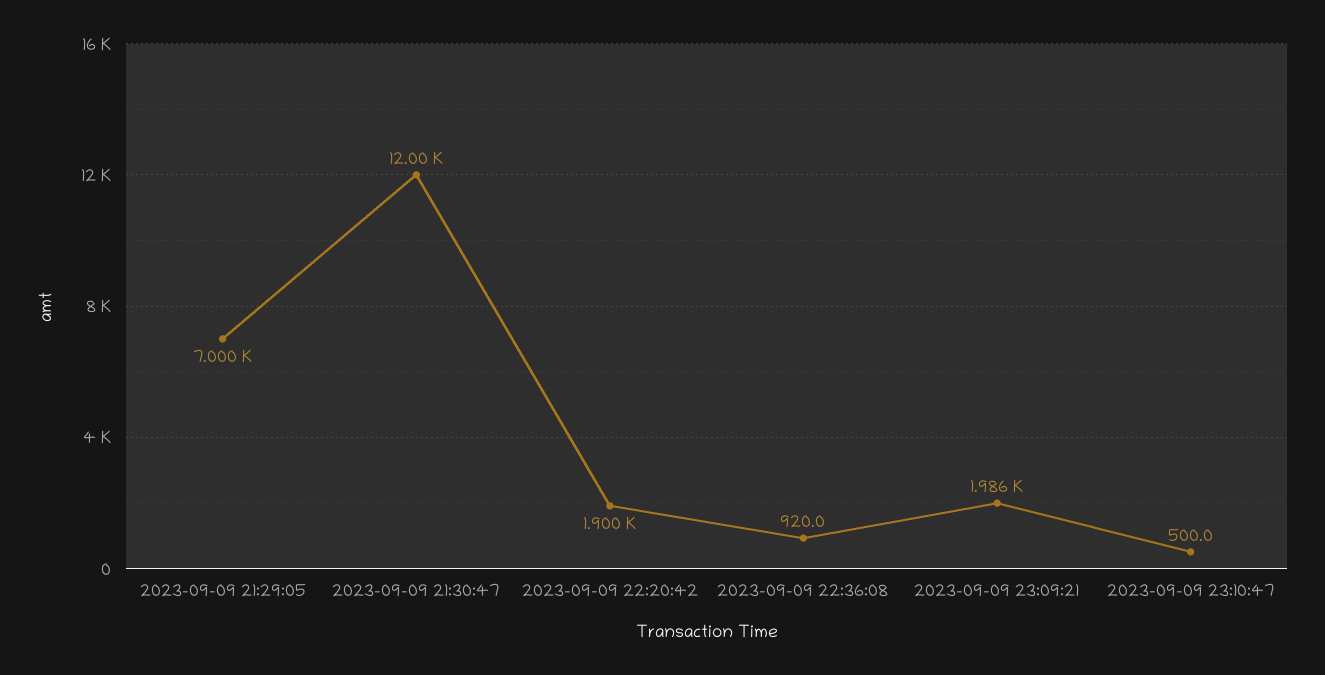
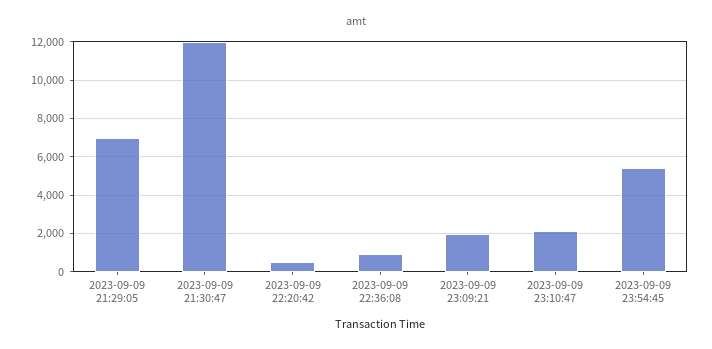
2023-09-09 22:20:42: 1900 -> 500
2023-09-09 23:10:47: 500 -> 2000
2023-09-09 23:54:45: none -> 5500

